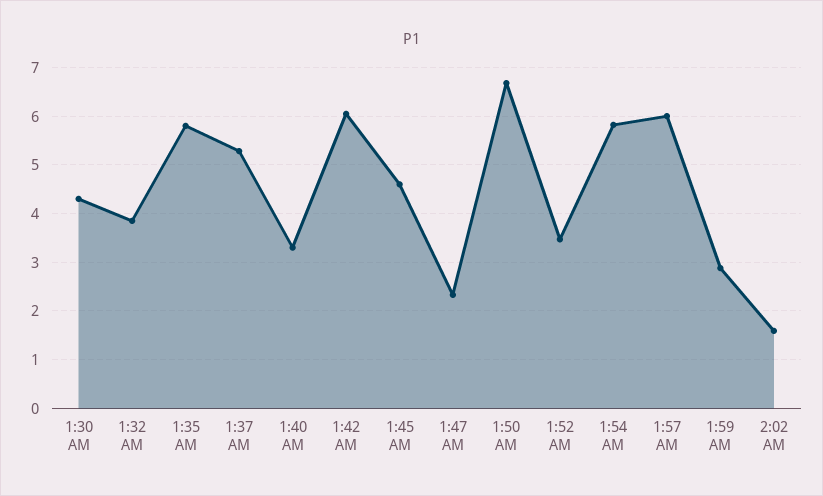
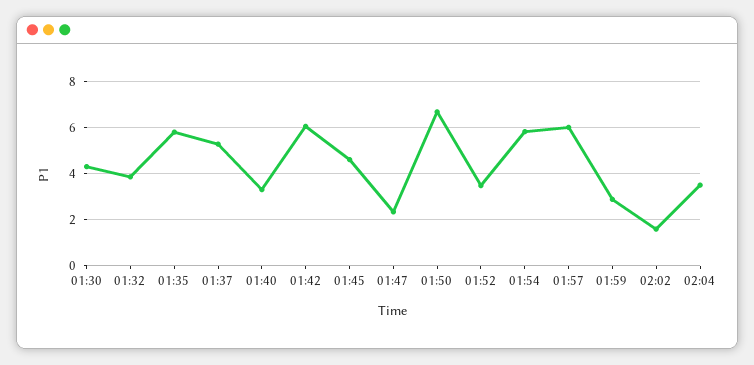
02:04: none -> 3.5

